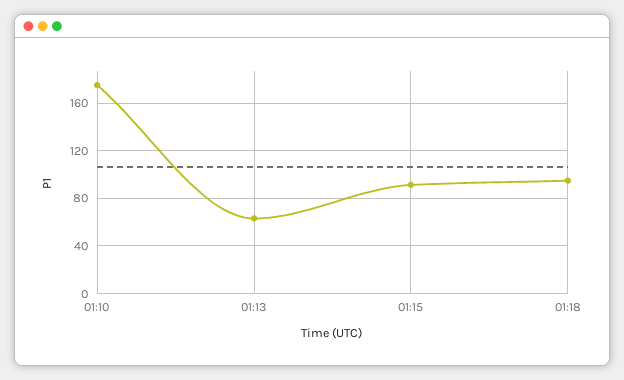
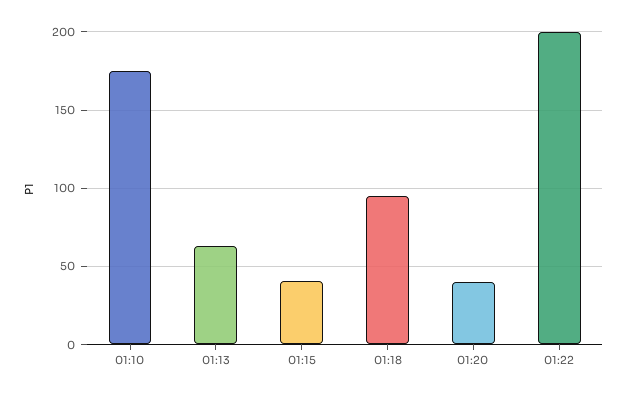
01:15: 90 -> 40
01:20: none -> 40
01:22: none -> 200

